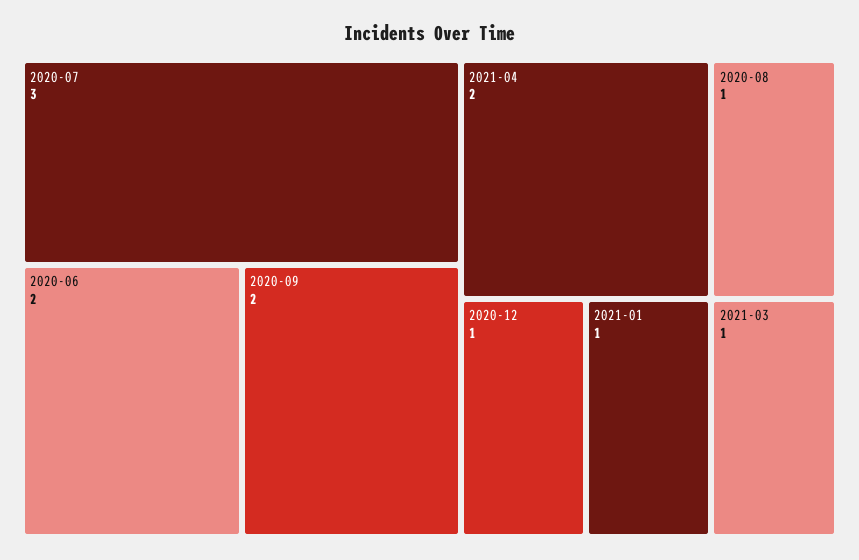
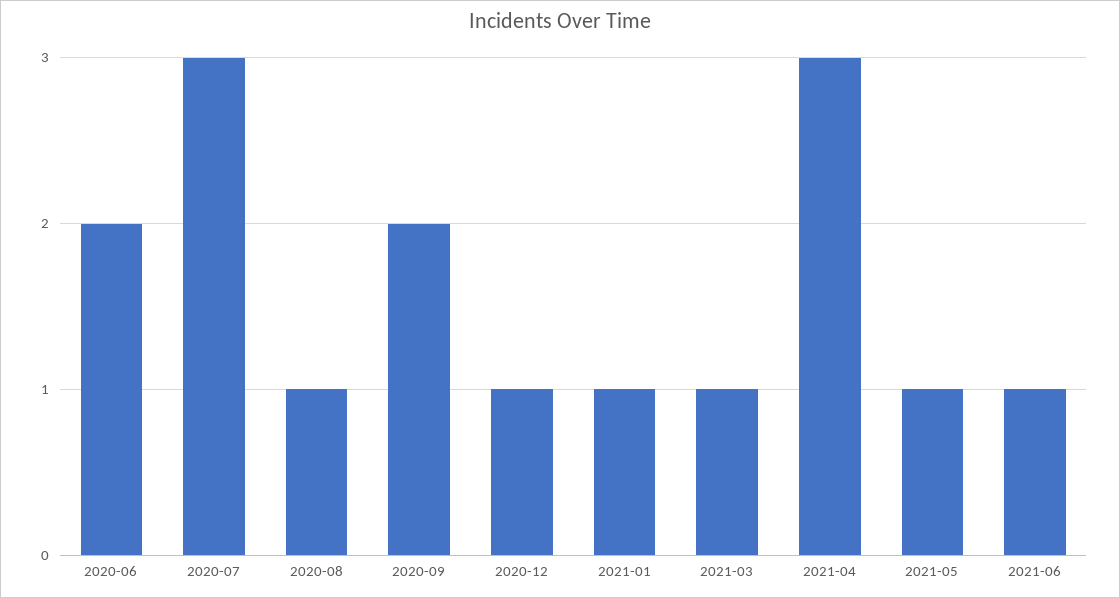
2021-04: 2 -> 3
2021-05: none -> 1
2021-06: none -> 1

